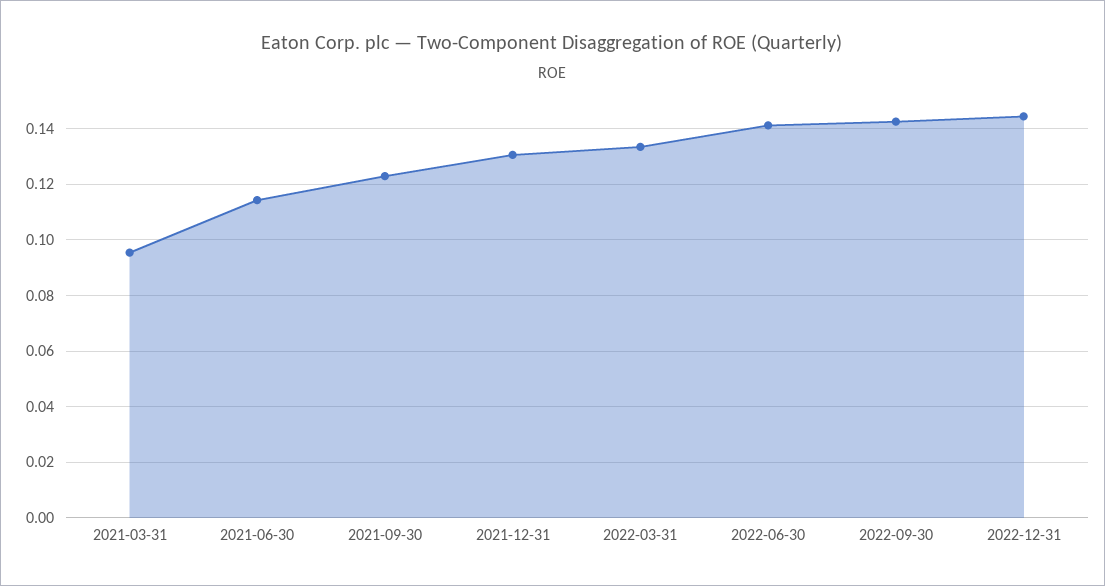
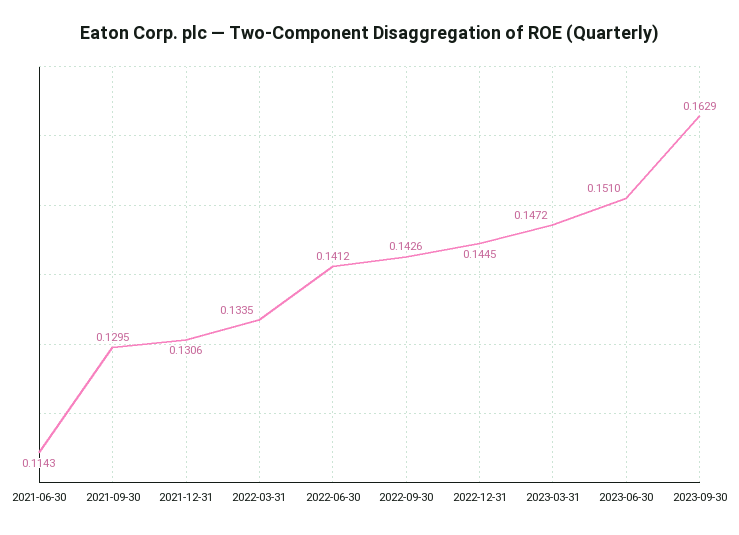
2021-03-31: 0.095 -> none
2021-09-30: 0.1225 -> 0.1295
2023-03-31: none -> 0.1472
2023-06-30: none -> 0.151
2023-09-30: none -> 0.1629

